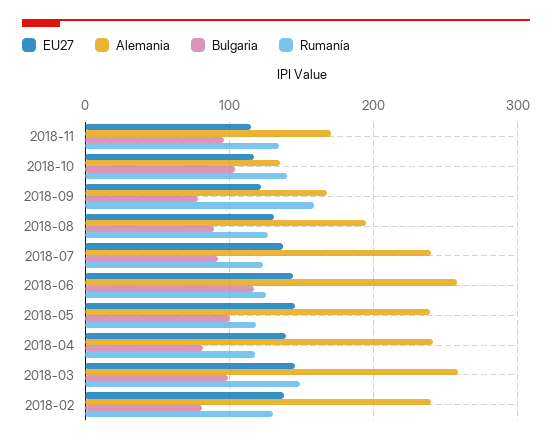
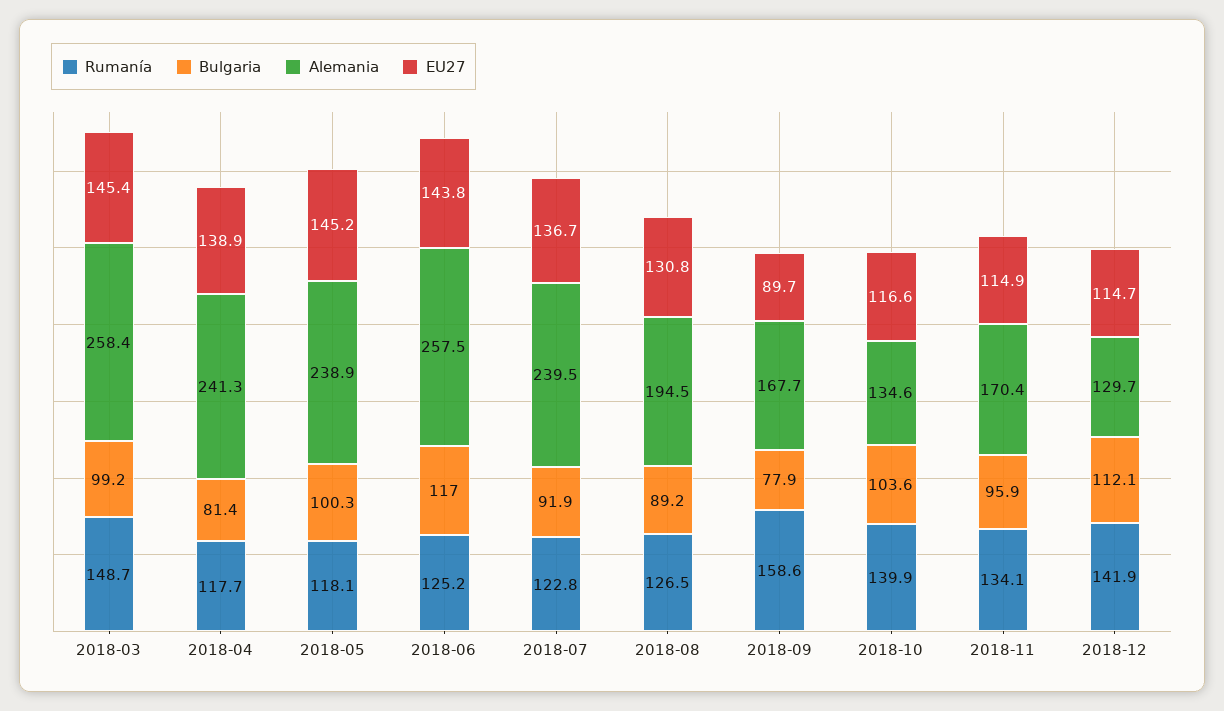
EU27, 2018-09: 120 -> 89.7
EU27, 2018-02: 140 -> none
Alemania, 2018-02: 240 -> none
Bulgaria, 2018-02: 80 -> none
Rumanía, 2018-02: 130 -> none
Rumanía, 2018-12: none -> 141.9
Bulgaria, 2018-12: none -> 112.1
Alemania, 2018-12: none -> 129.7
EU27, 2018-12: none -> 114.7

